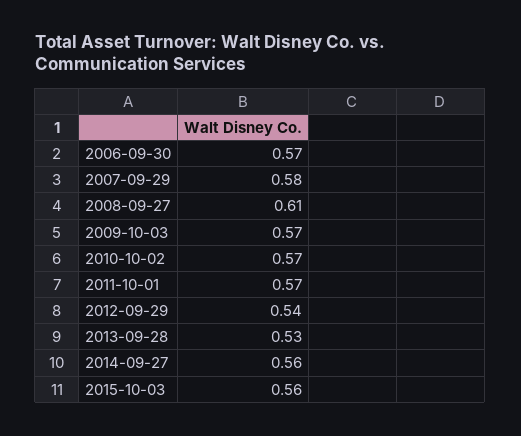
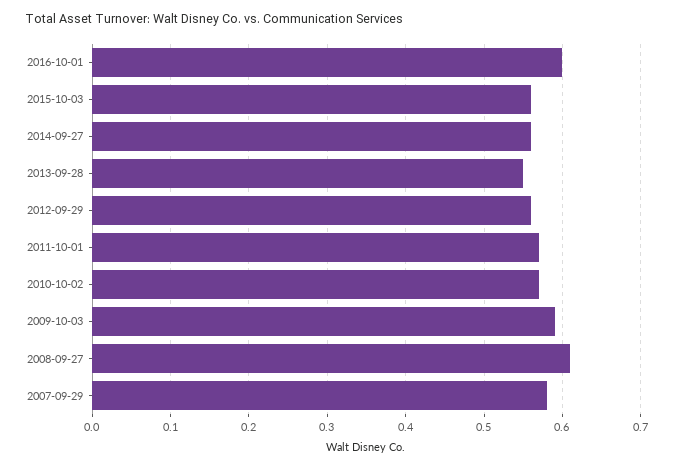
2006-09-30: 0.57 -> none
2009-10-03: 0.57 -> 0.59
2012-09-29: 0.54 -> 0.56
2013-09-28: 0.53 -> 0.55
2016-10-01: none -> 0.6

